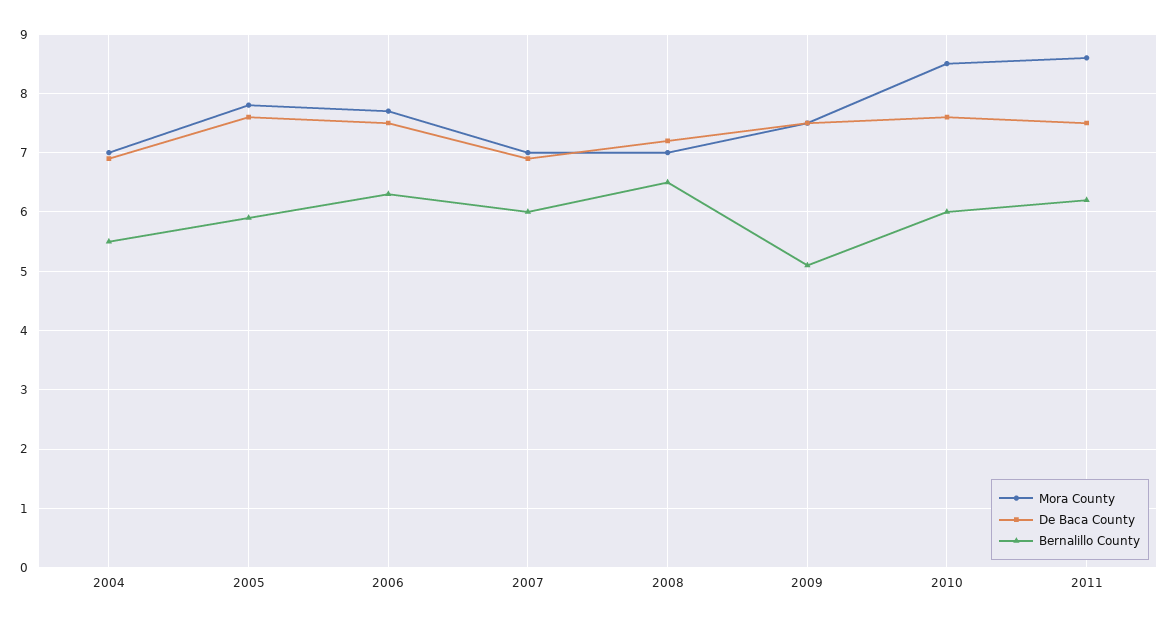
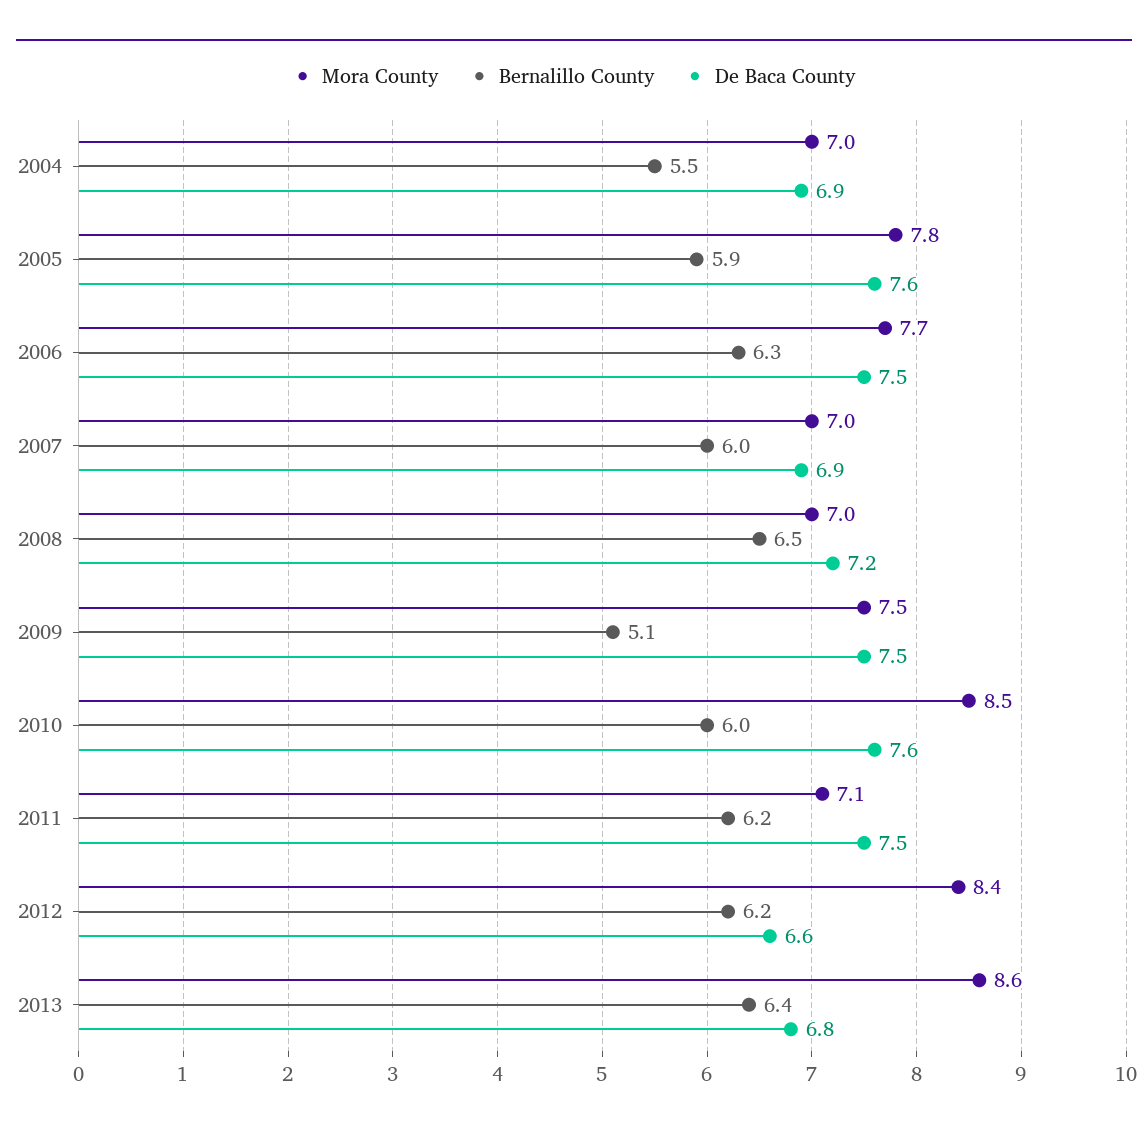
Mora County, 2011: 8.5 -> 7.1
Mora County, 2012: none -> 8.4
Bernalillo County, 2012: none -> 6.2
De Baca County, 2012: none -> 6.6
Mora County, 2013: none -> 8.6
Bernalillo County, 2013: none -> 6.4
De Baca County, 2013: none -> 6.8

